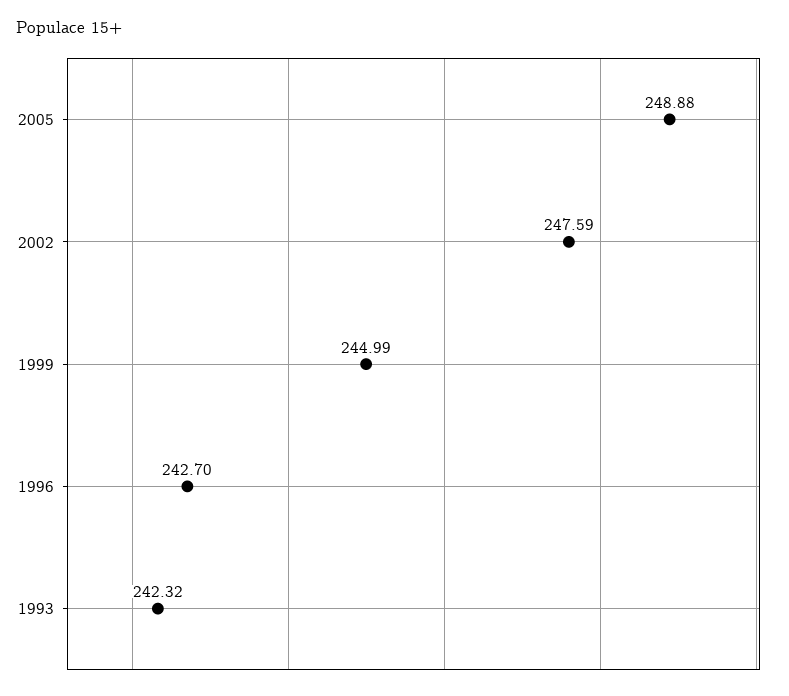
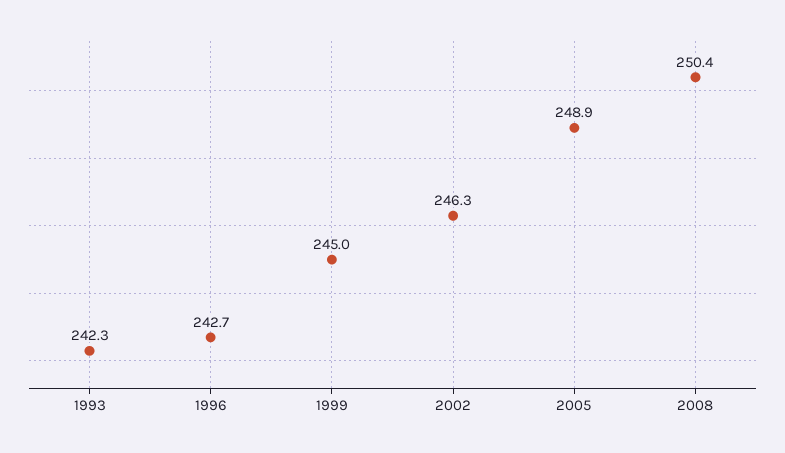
2002: 247.59 -> 246.3
2008: none -> 250.4

